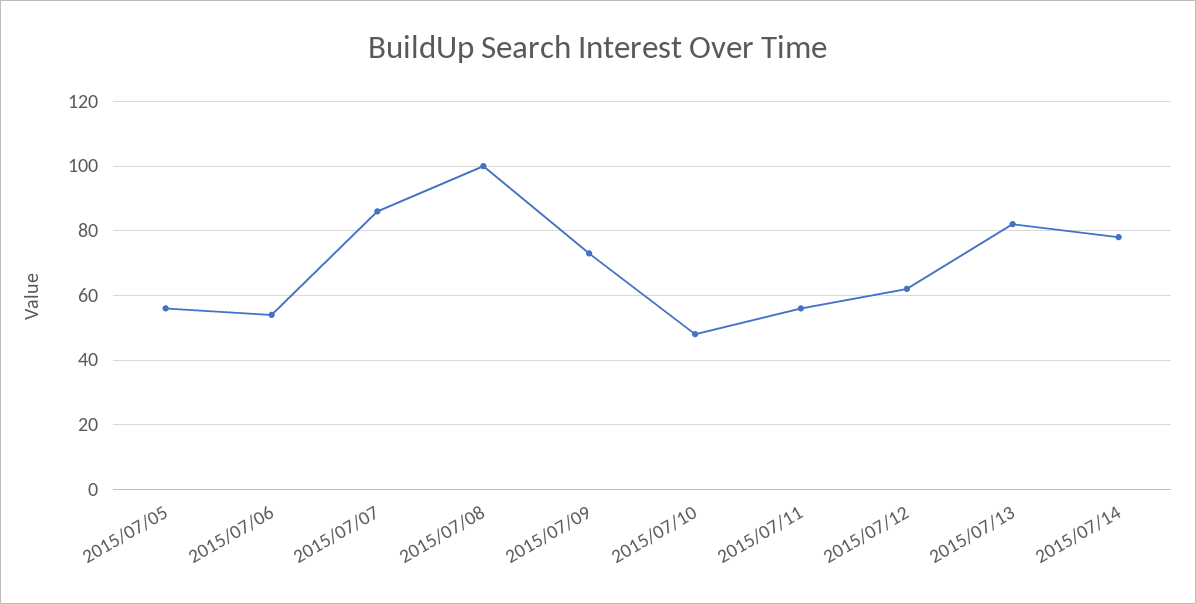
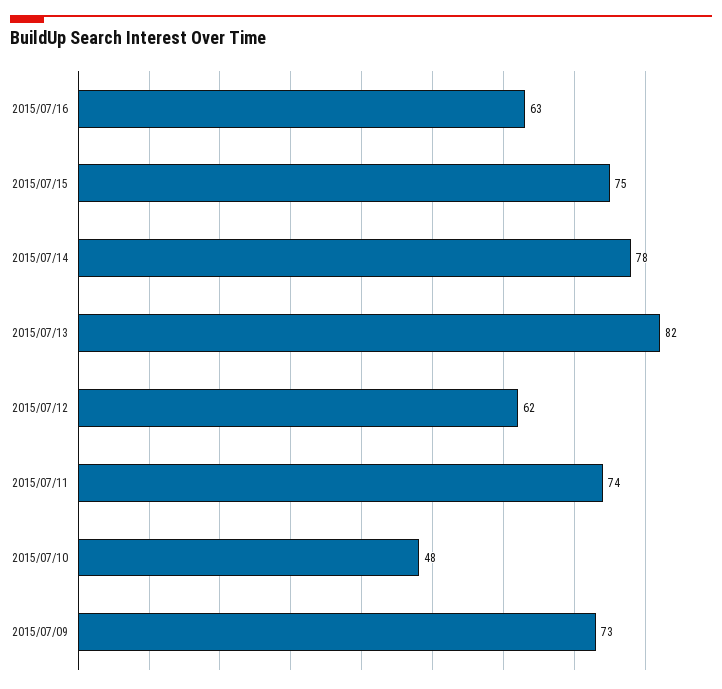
2015/07/05: 55 -> none
2015/07/06: 55 -> none
2015/07/07: 85 -> none
2015/07/08: 100 -> none
2015/07/11: 55 -> 74
2015/07/16: none -> 63
2015/07/15: none -> 75

